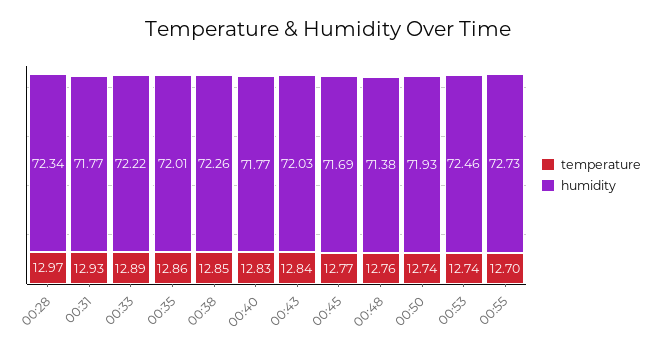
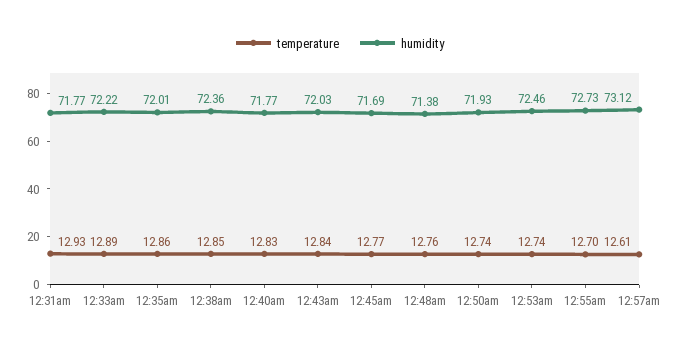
temperature, 00:28: 12.97 -> none
humidity, 00:28: 72.34 -> none
humidity, 00:38: 72.26 -> 72.36
temperature, 12:57am: none -> 12.61
humidity, 12:57am: none -> 73.12

